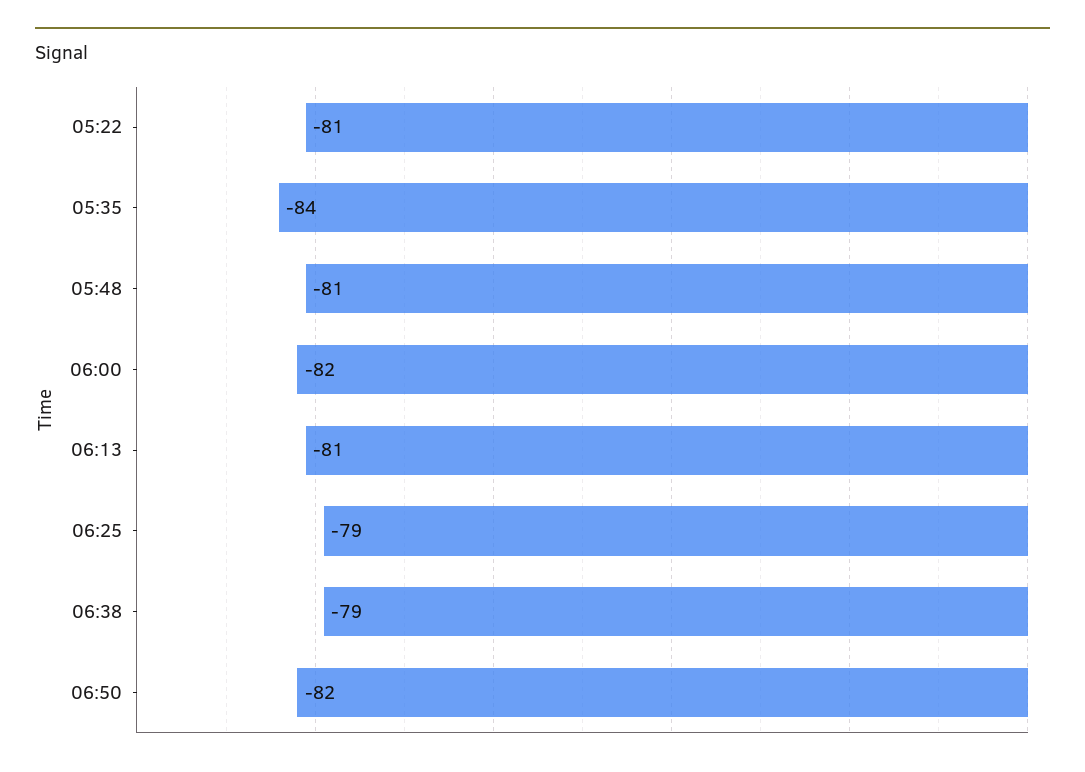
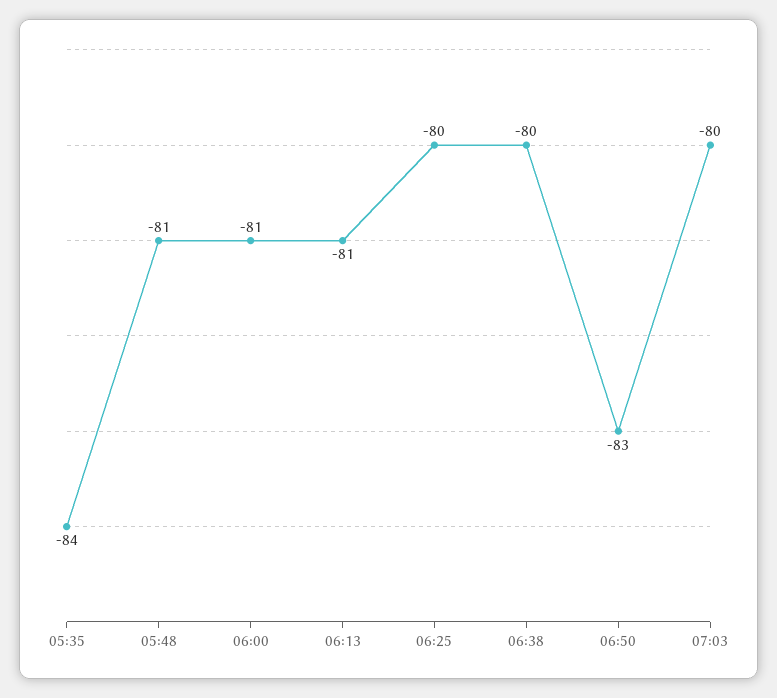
05:22: -81 -> none
06:00: -82 -> -81
06:25: -79 -> -80
06:38: -79 -> -80
06:50: -82 -> -83
07:03: none -> -80

